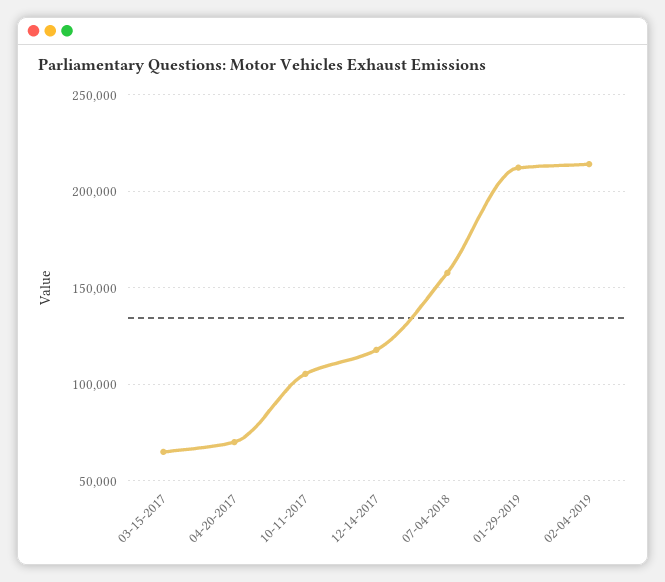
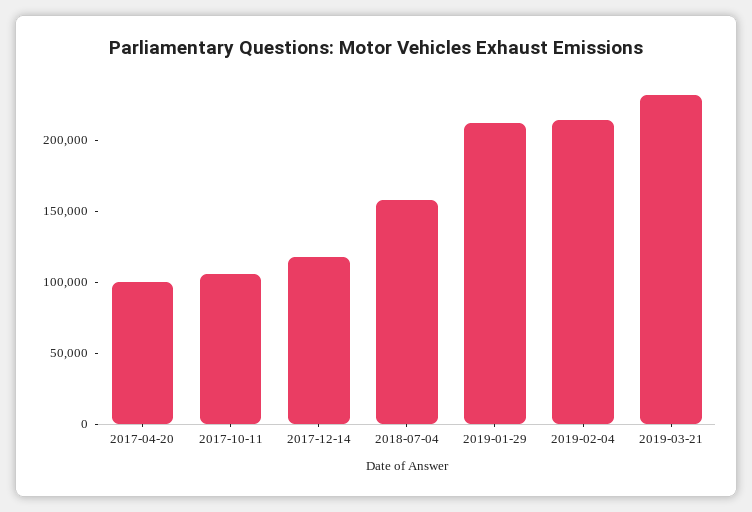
03-15-2017: 65000 -> none
04-20-2017: 70000 -> 100000
2019-03-21: none -> 230000

